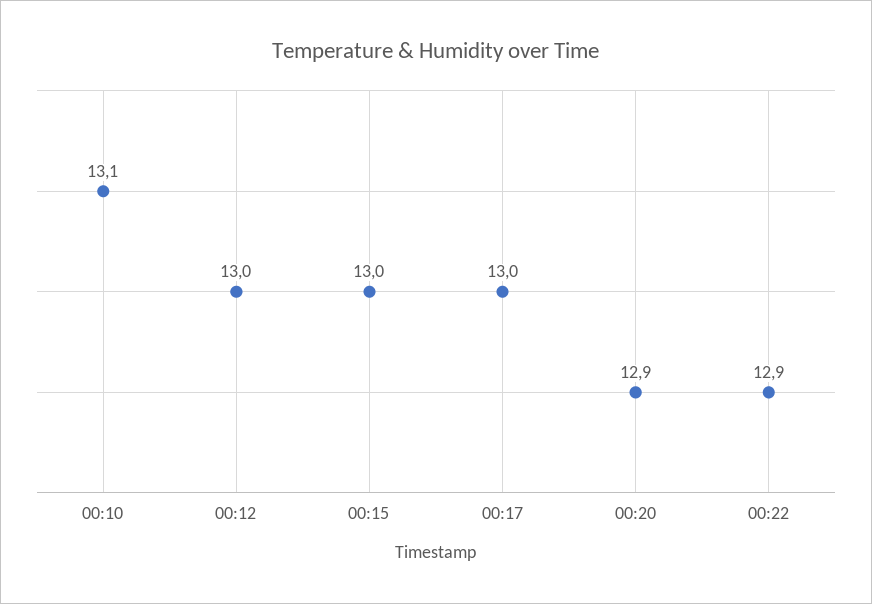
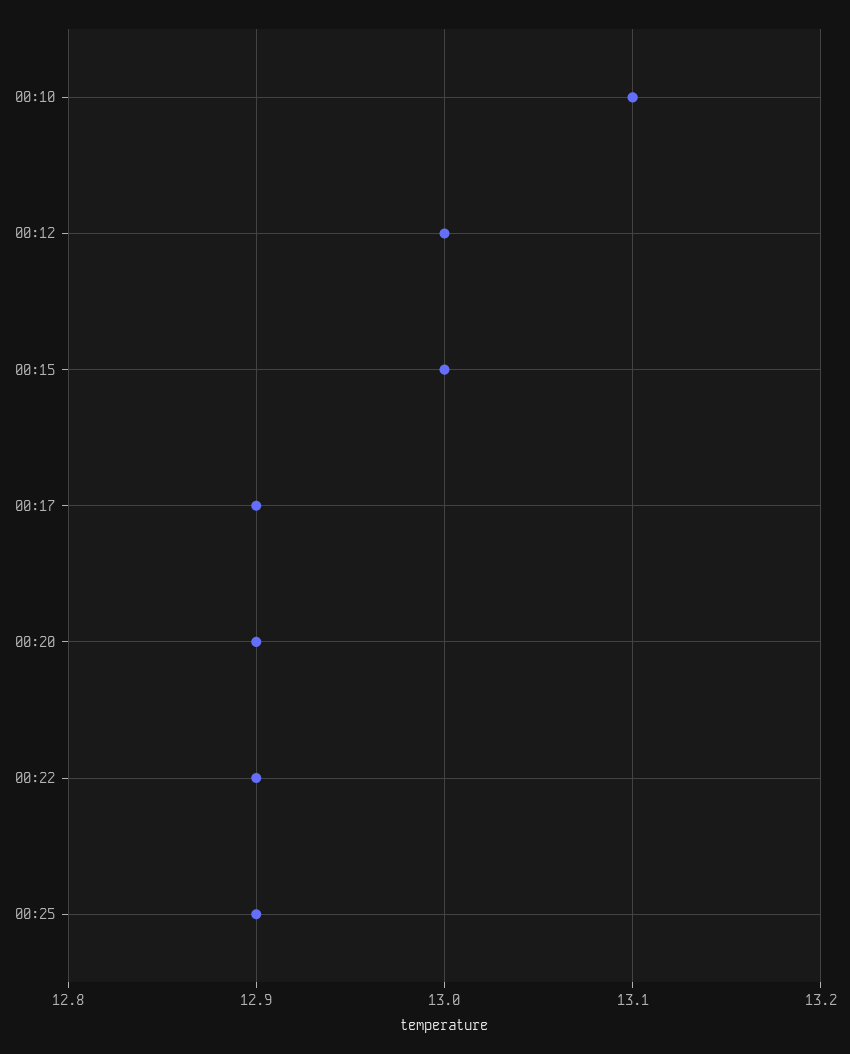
00:17: 13 -> 12.9
00:25: none -> 12.9

